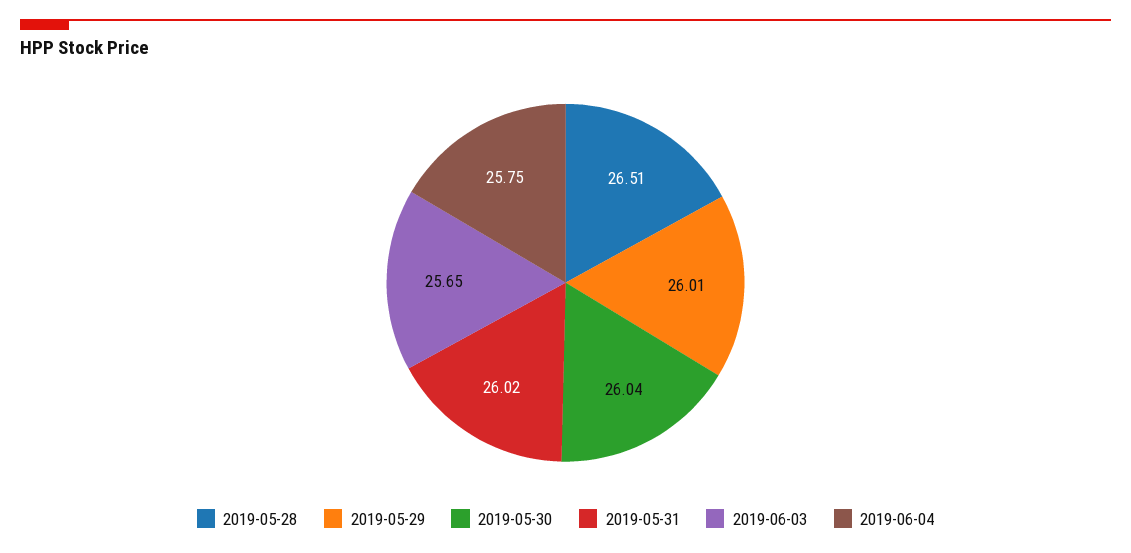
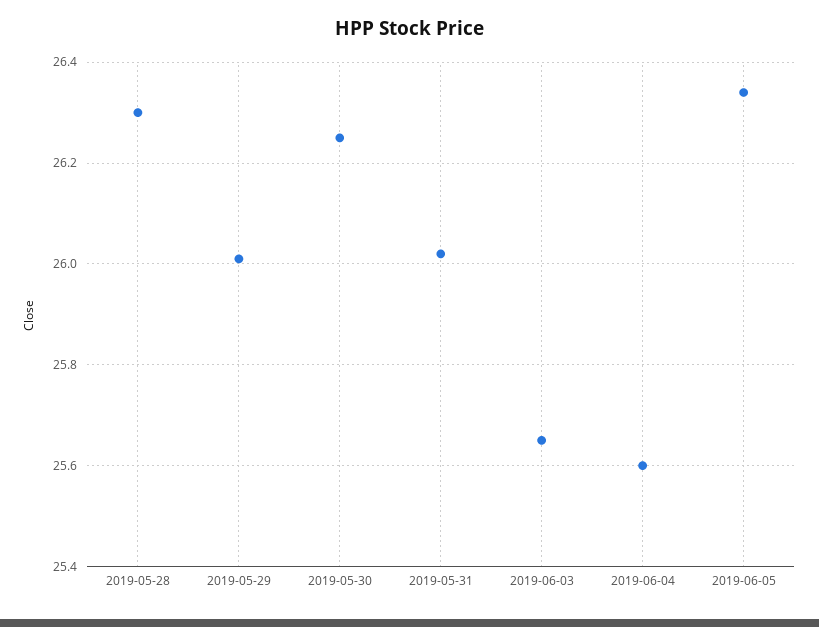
2019-05-28: 26.51 -> 26.3
2019-05-30: 26.04 -> 26.25
2019-06-04: 25.75 -> 25.6
2019-06-05: none -> 26.35

